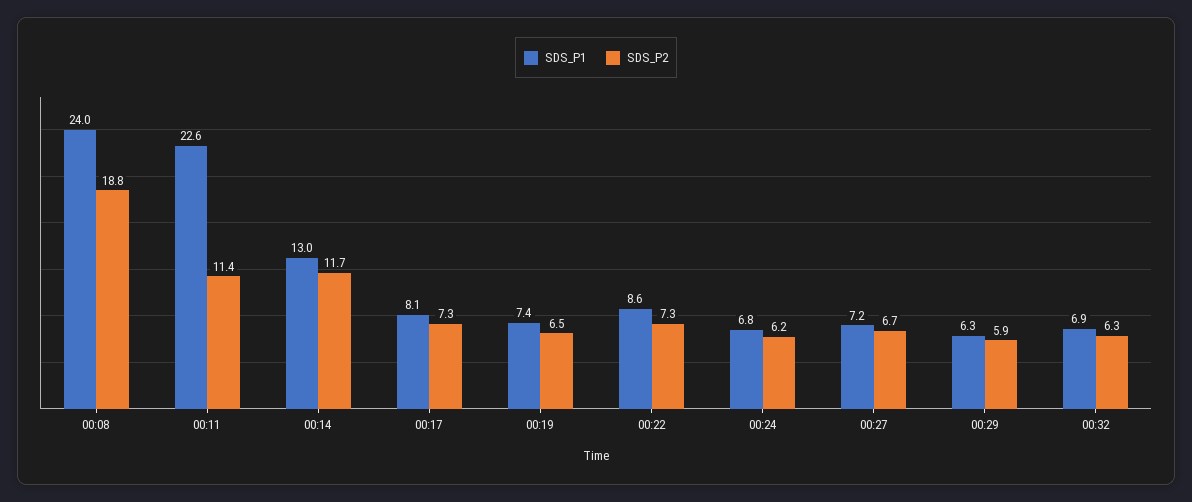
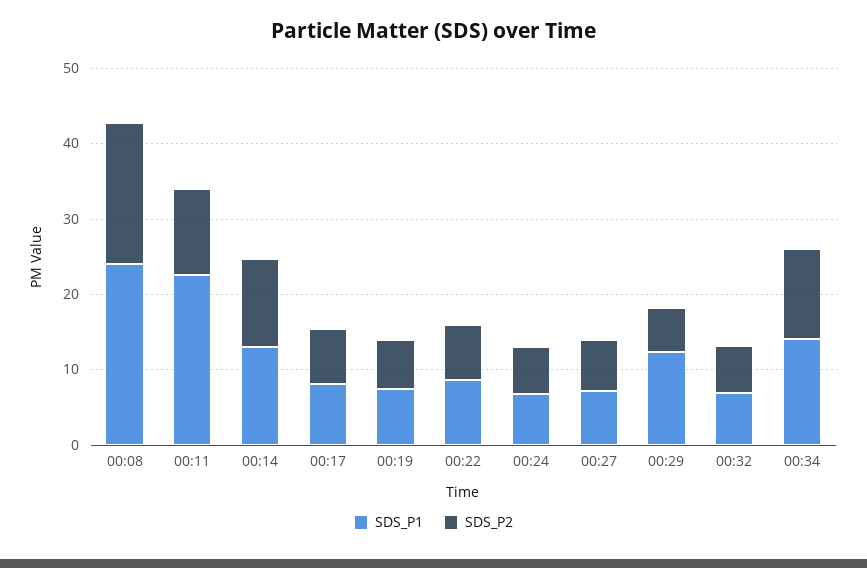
SDS_P1, 00:29: 6.3 -> 12
SDS_P1, 00:34: none -> 14
SDS_P2, 00:34: none -> 12

